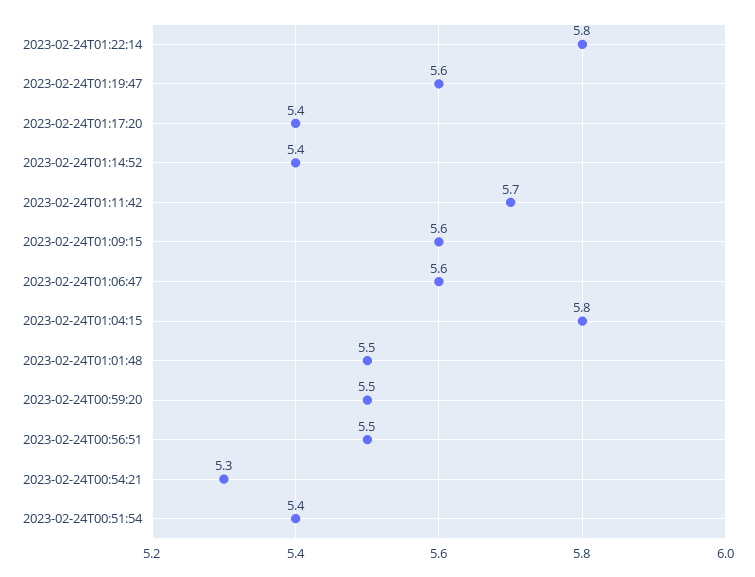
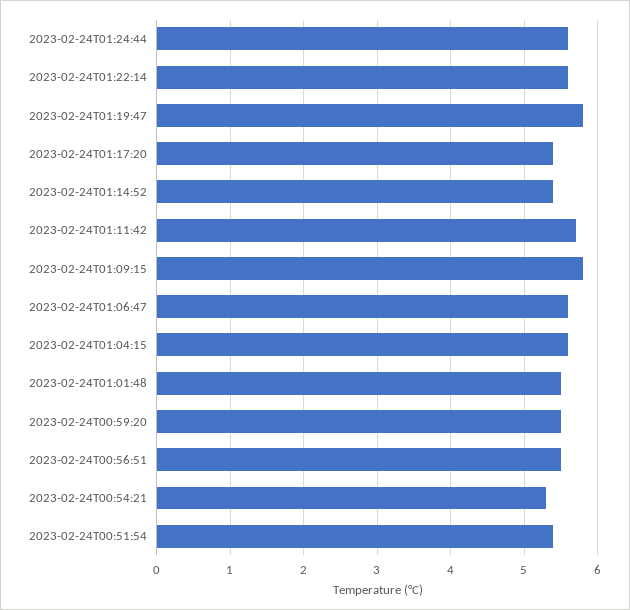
2023-02-24T01:22:14: 5.8 -> 5.6
2023-02-24T01:19:47: 5.6 -> 5.8
2023-02-24T01:09:15: 5.6 -> 5.8
2023-02-24T01:04:15: 5.8 -> 5.6
2023-02-24T01:24:44: none -> 5.6

